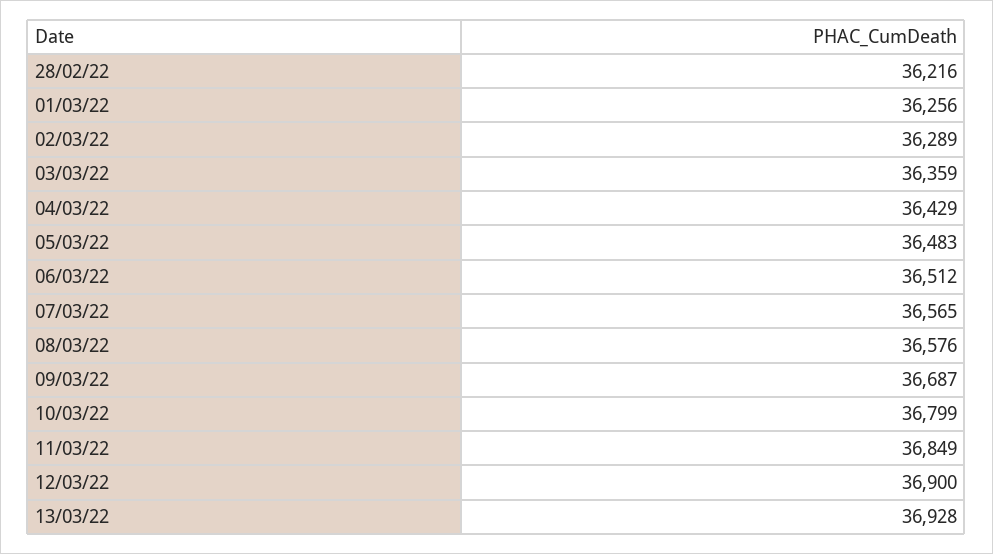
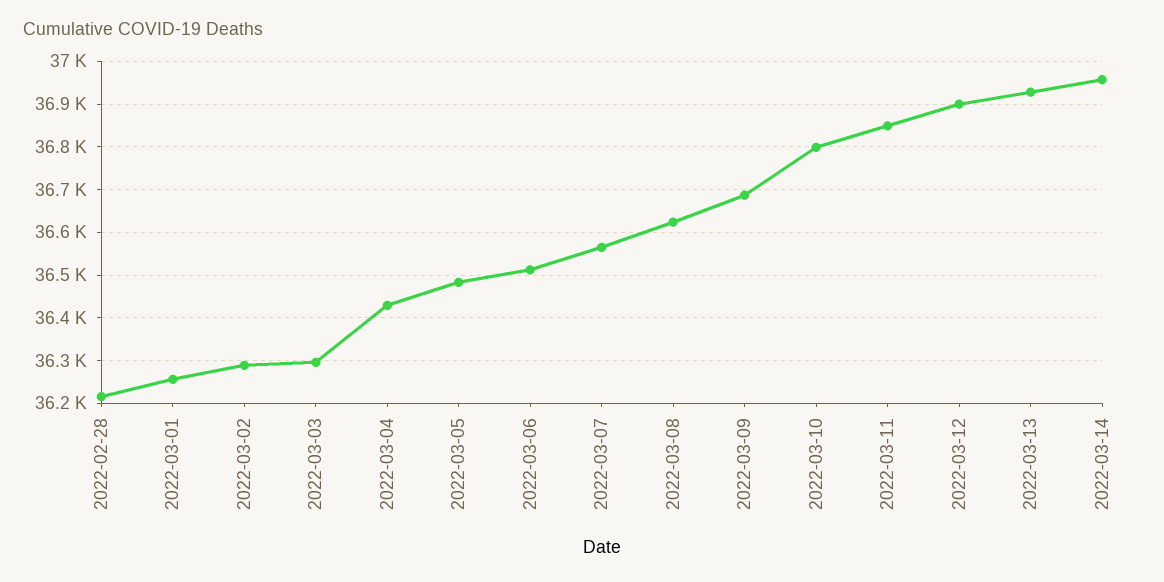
03/03/22: 36359 -> 36300
08/03/22: 36576 -> 36620
2022-03-14: none -> 36960

